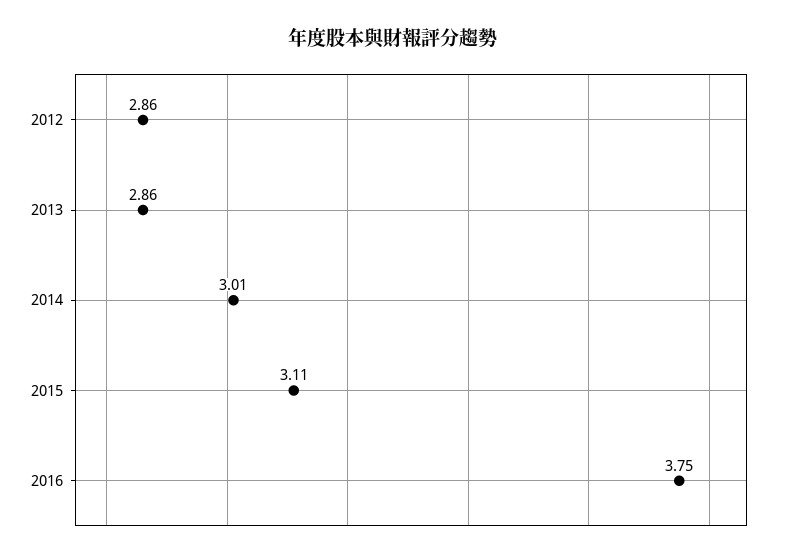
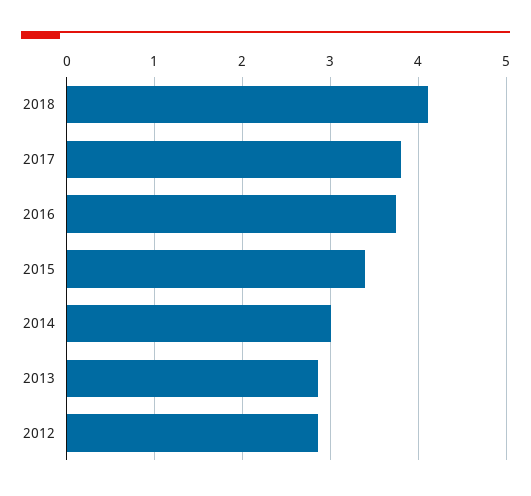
2015: 3.11 -> 3.4
2018: none -> 4.1
2017: none -> 3.8

